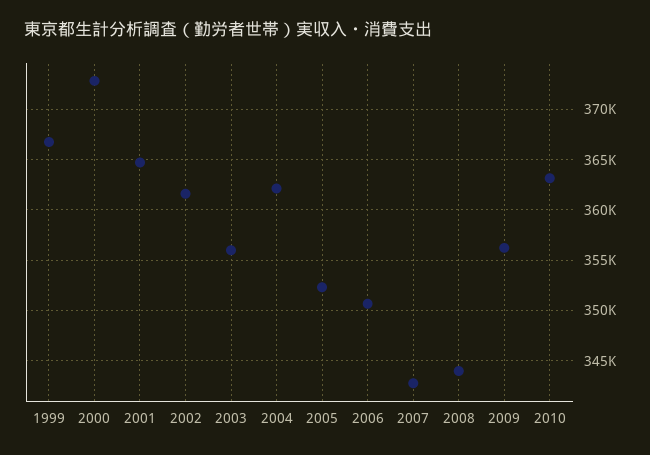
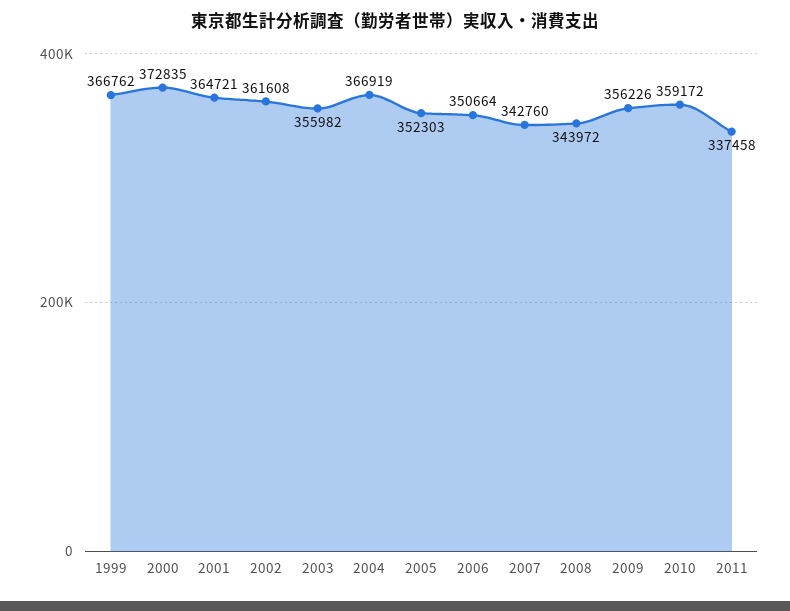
2004: 362000 -> 366919
2010: 363000 -> 359172
2011: none -> 337458

